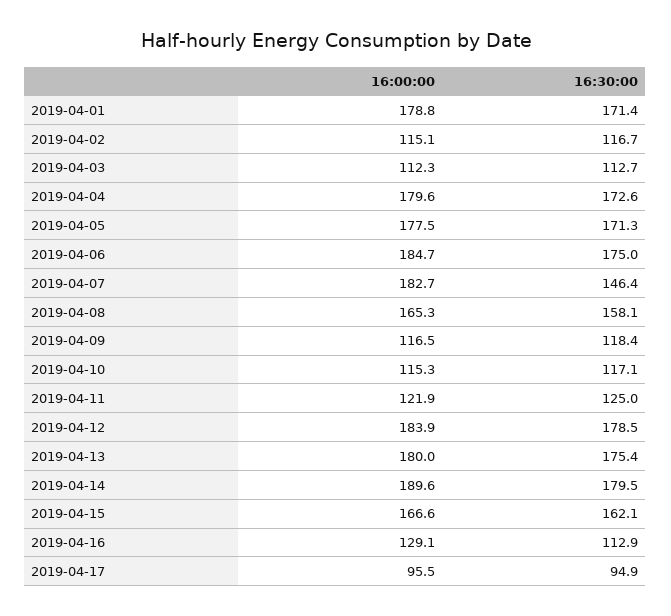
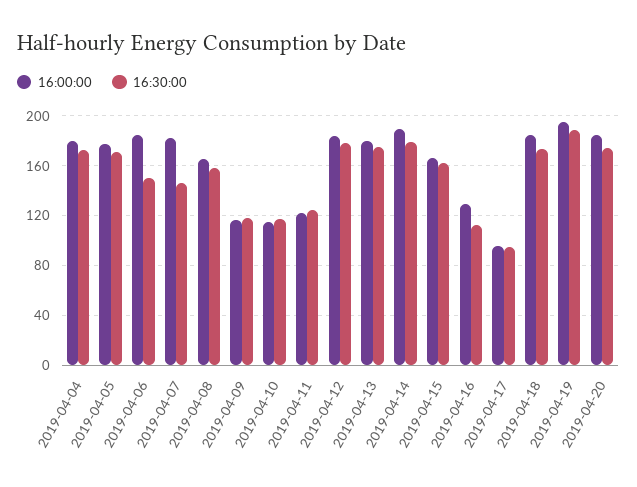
16:00:00, 2019-04-01: 178.8 -> none
16:30:00, 2019-04-01: 171.4 -> none
16:00:00, 2019-04-02: 115.1 -> none
16:30:00, 2019-04-02: 116.7 -> none
16:00:00, 2019-04-03: 112.3 -> none
16:30:00, 2019-04-03: 112.7 -> none
16:30:00, 2019-04-06: 175 -> 150
16:00:00, 2019-04-18: none -> 185
16:30:00, 2019-04-18: none -> 175
16:00:00, 2019-04-19: none -> 195
16:30:00, 2019-04-19: none -> 190
16:00:00, 2019-04-20: none -> 185
16:30:00, 2019-04-20: none -> 175

